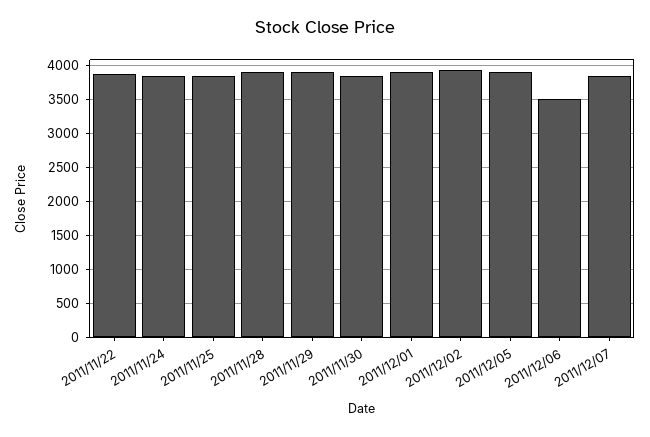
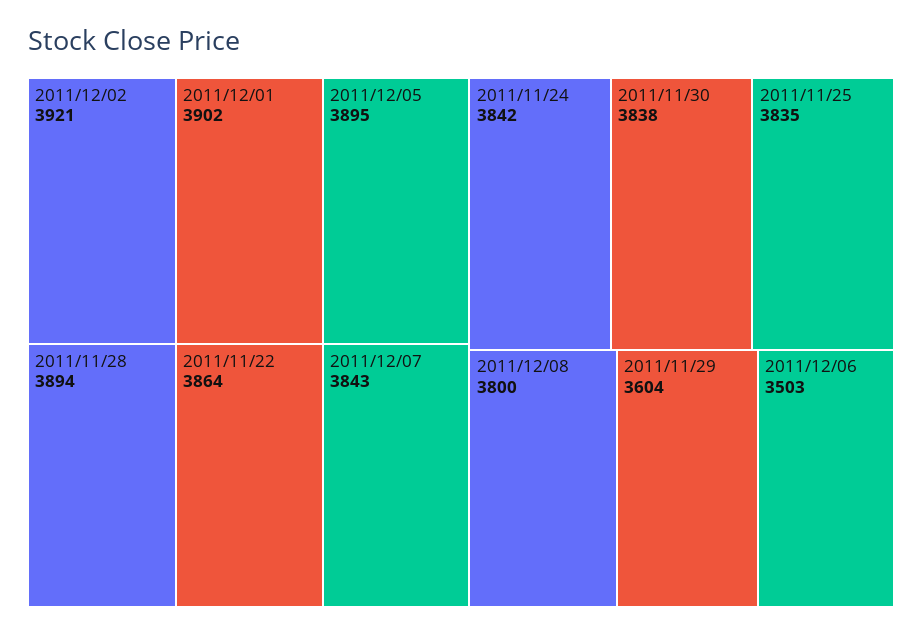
2011/11/29: 3900 -> 3604
2011/12/08: none -> 3800

